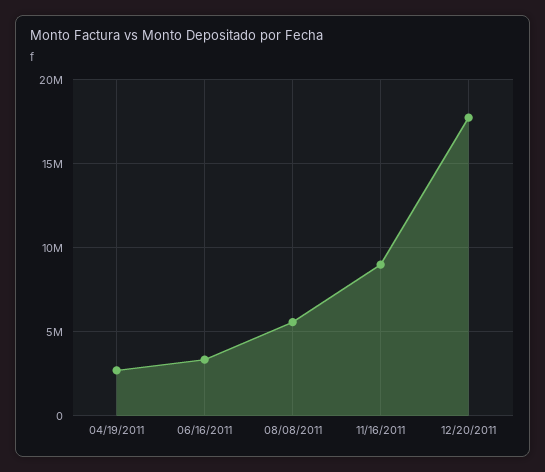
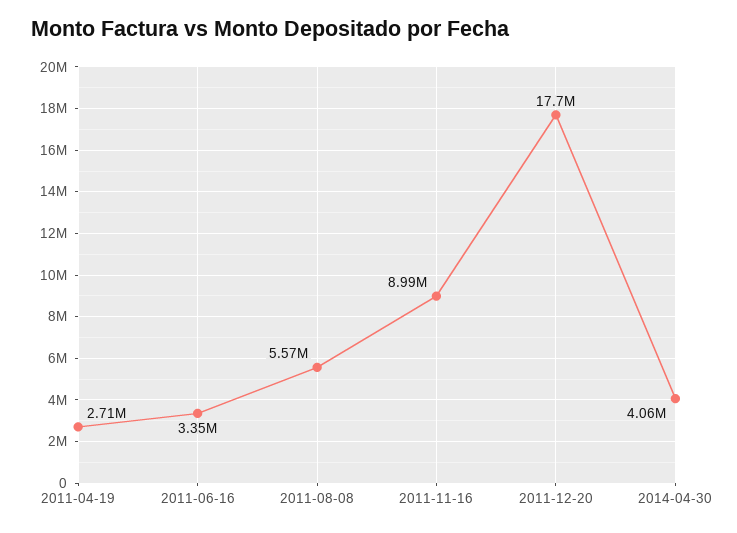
2014-04-30: none -> 4060000

